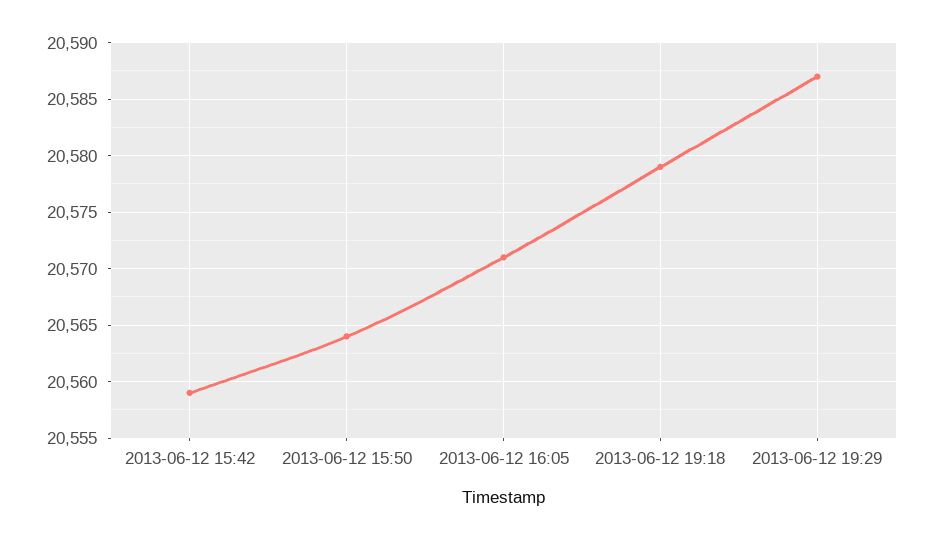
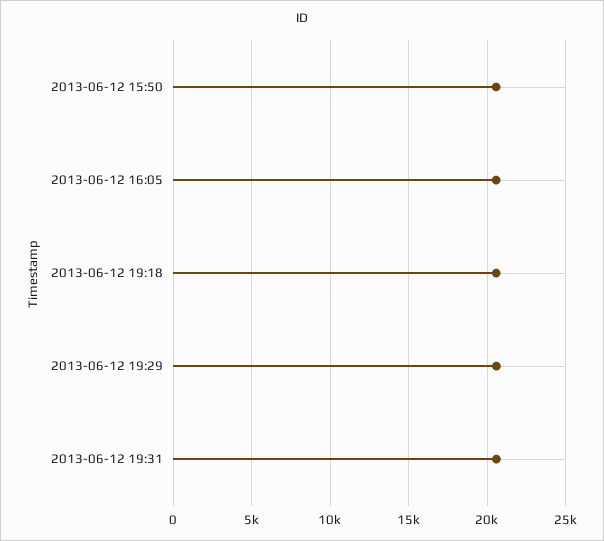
2013-06-12 15:42: 20559 -> none
2013-06-12 19:31: none -> 20500

